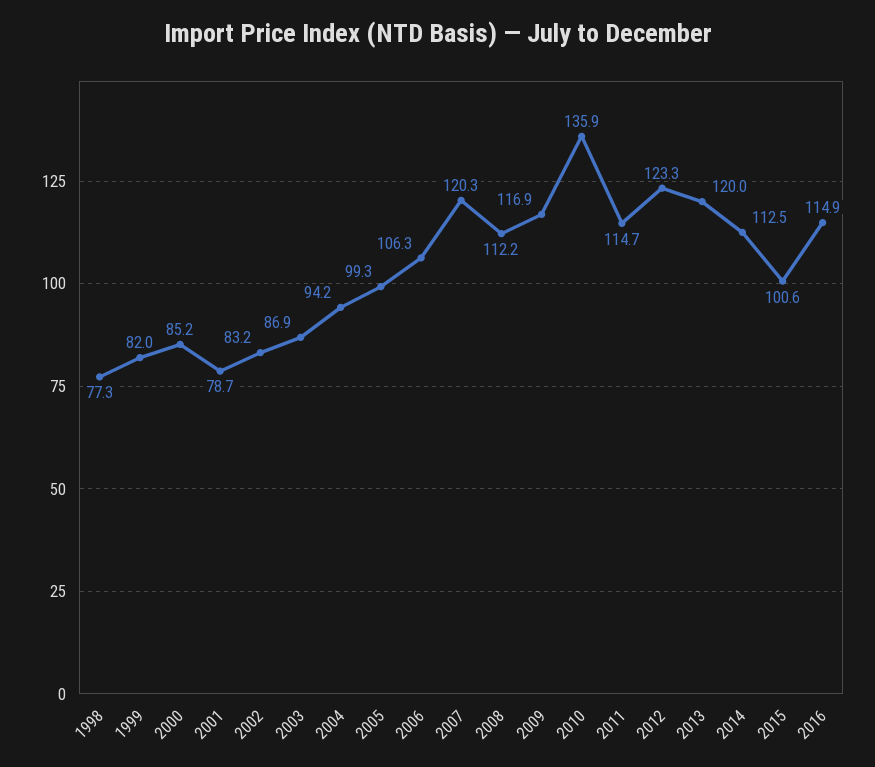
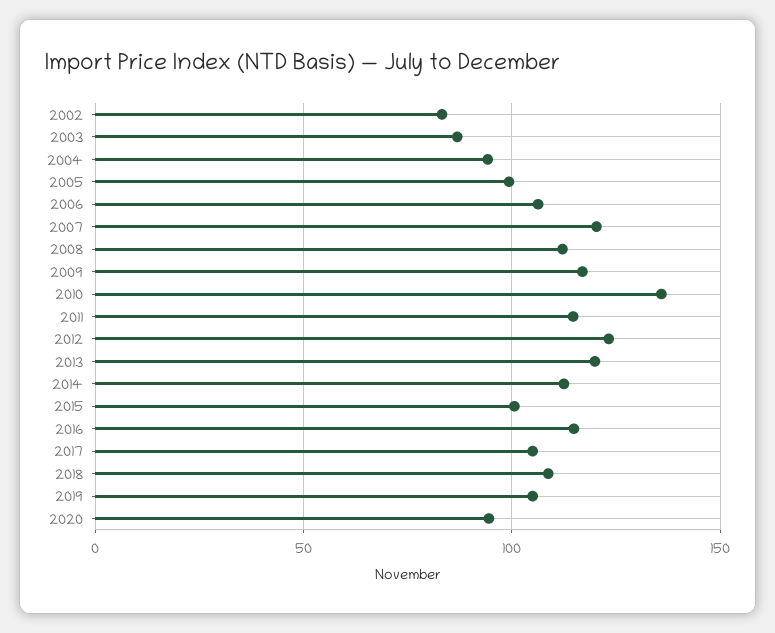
1998: 77.3 -> none
1999: 82 -> none
2000: 85.2 -> none
2001: 78.7 -> none
2017: none -> 105
2018: none -> 110
2019: none -> 105
2020: none -> 95

